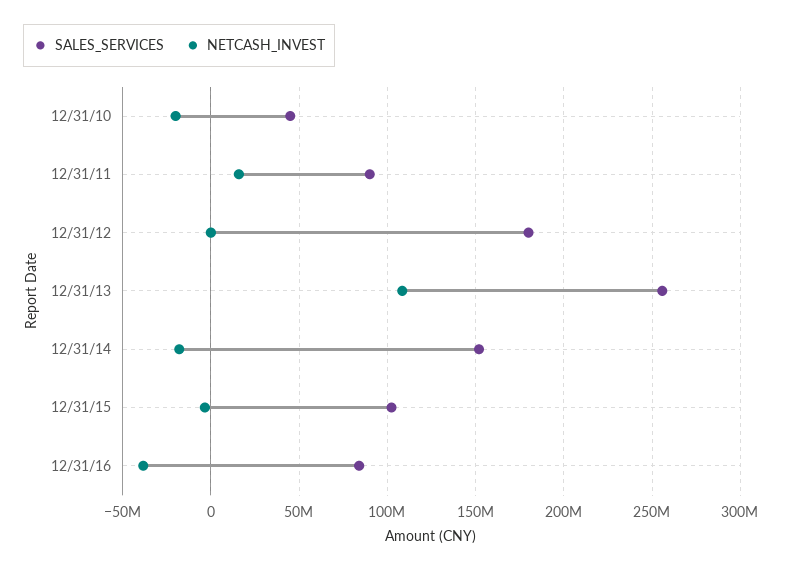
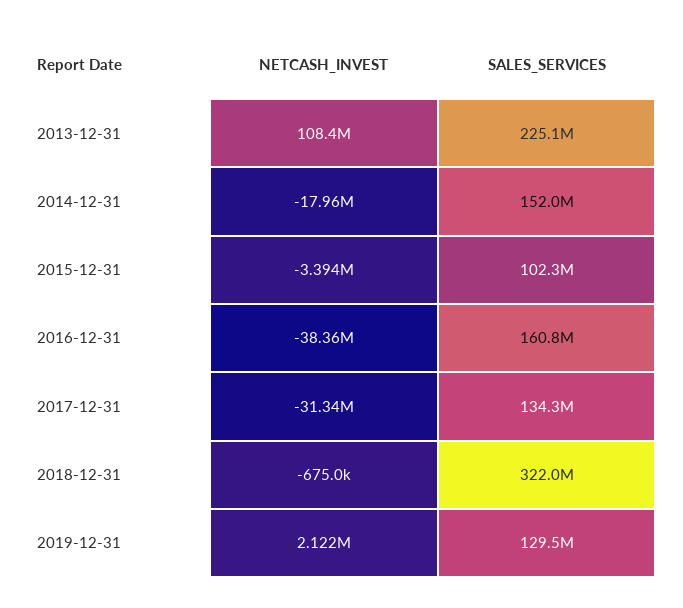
SALES_SERVICES, 12/31/10: 45000000 -> none
NETCASH_INVEST, 12/31/10: -20000000 -> none
SALES_SERVICES, 12/31/11: 90000000 -> none
NETCASH_INVEST, 12/31/11: 15000000 -> none
SALES_SERVICES, 12/31/12: 180000000 -> none
NETCASH_INVEST, 12/31/12: 0 -> none
SALES_SERVICES, 12/31/13: 255000000 -> 225100000
SALES_SERVICES, 12/31/16: 85000000 -> 160800000
NETCASH_INVEST, 2017-12-31: none -> -31340000
SALES_SERVICES, 2017-12-31: none -> 134300000
NETCASH_INVEST, 2018-12-31: none -> -675000
SALES_SERVICES, 2018-12-31: none -> 322000000
NETCASH_INVEST, 2019-12-31: none -> 2122000
SALES_SERVICES, 2019-12-31: none -> 129500000

